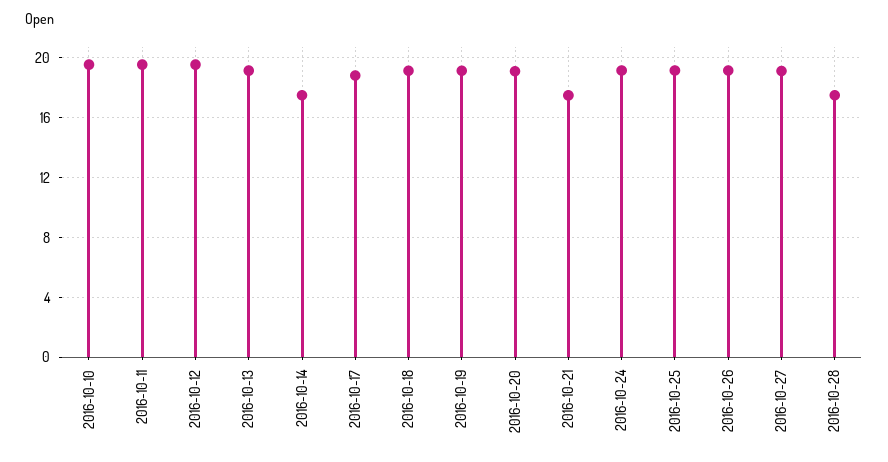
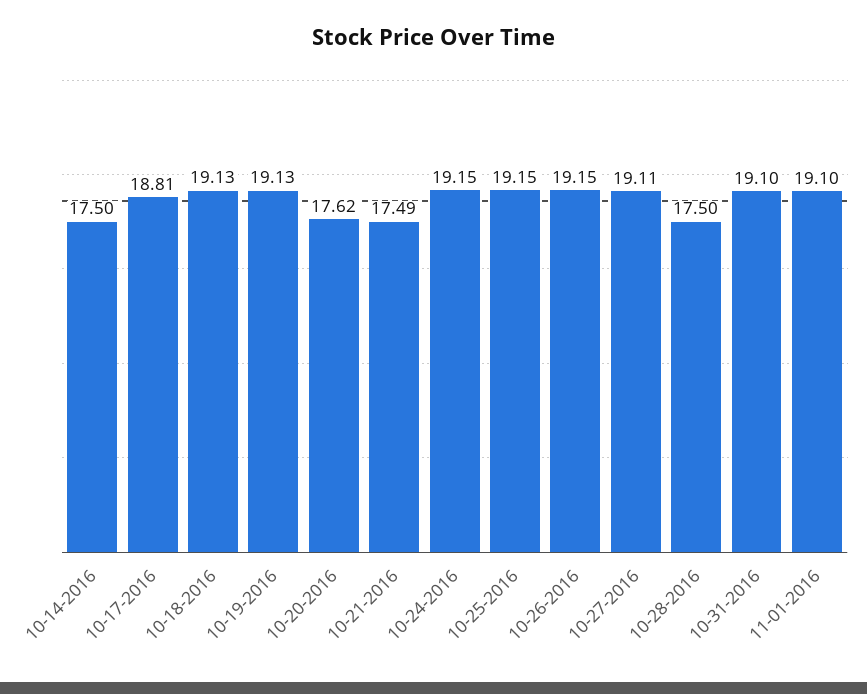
2016-10-10: 19.5 -> none
2016-10-11: 19.5 -> none
2016-10-12: 19.5 -> none
2016-10-13: 19 -> none
2016-10-20: 19 -> 17.62
10-31-2016: none -> 19.1
11-01-2016: none -> 19.1

